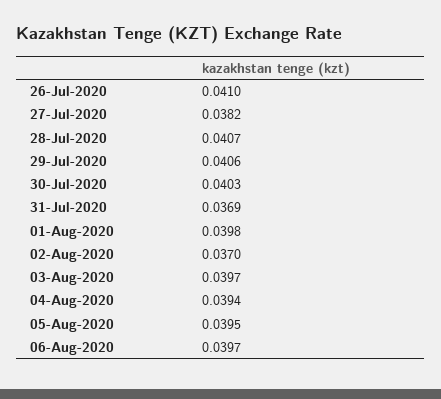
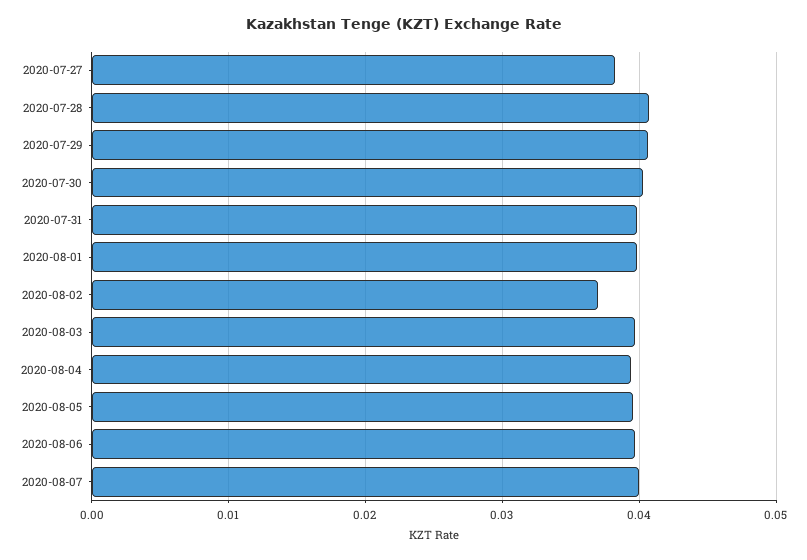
26-Jul-2020: 0.041 -> none
31-Jul-2020: 0.0369 -> 0.04
2020-08-07: none -> 0.04

